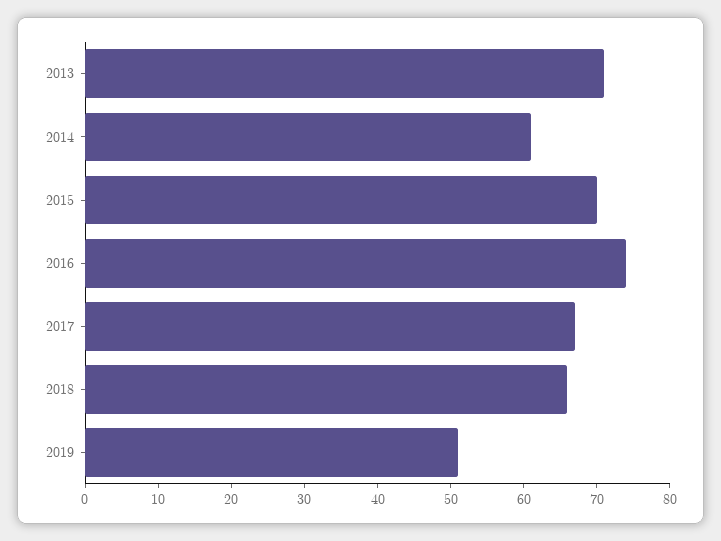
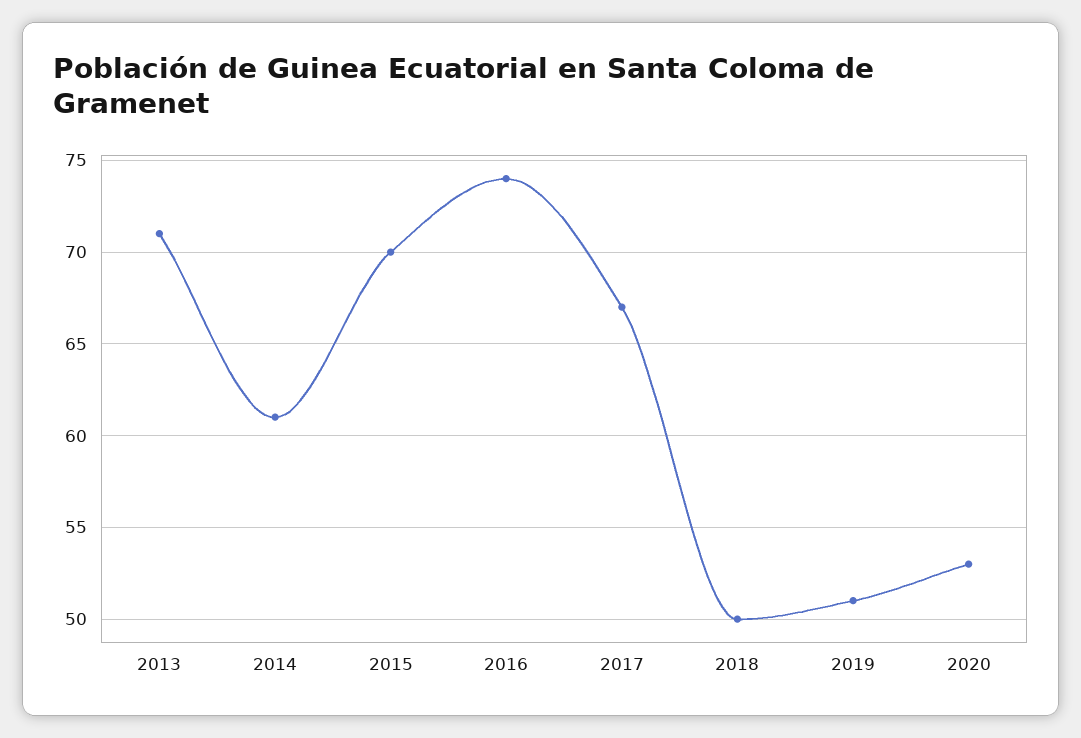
2018: 65 -> 50
2020: none -> 53

